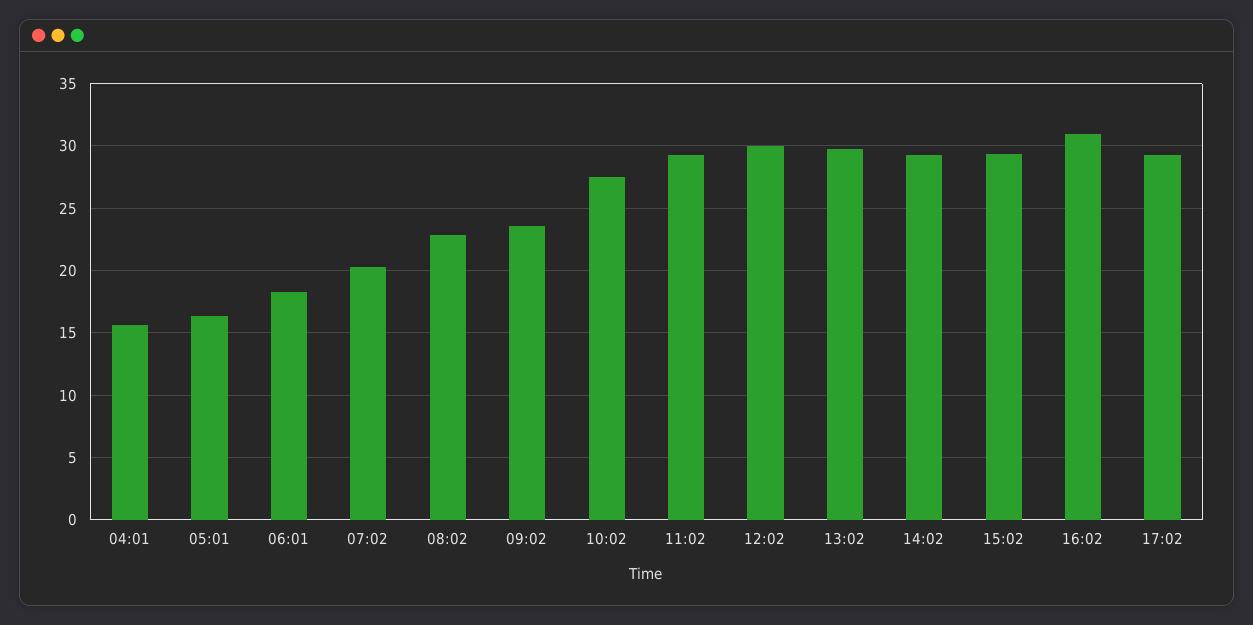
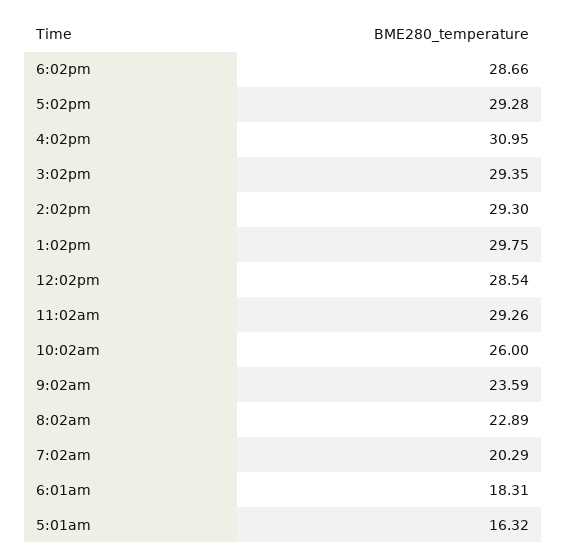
04:01: 15.5 -> none
10:02: 27.5 -> 26
12:02: 30 -> 28.54
6:02pm: none -> 28.66

